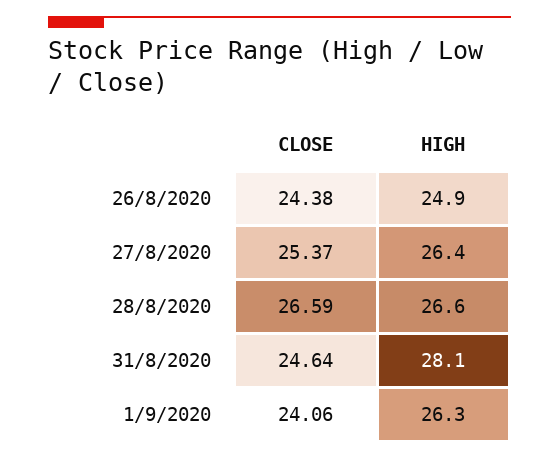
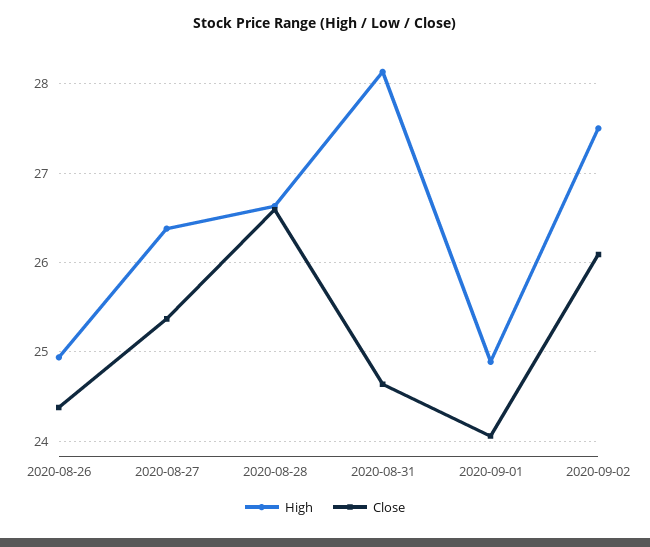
HIGH, 1/9/2020: 26.3 -> 24.9
HIGH, 2020-09-02: none -> 27.5
CLOSE, 2020-09-02: none -> 26.1

